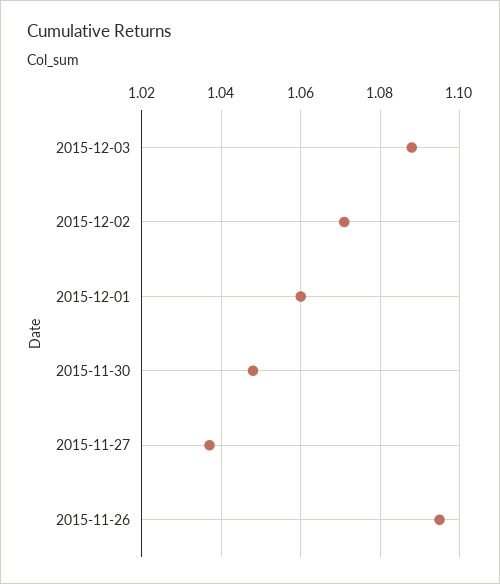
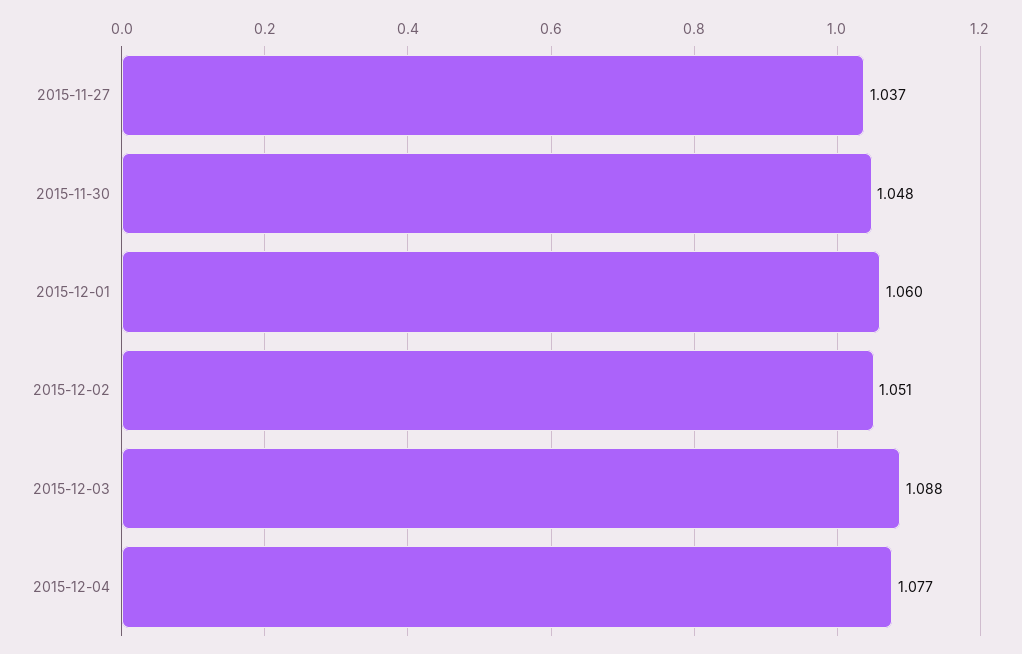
2015-12-02: 1.07 -> 1.051
2015-11-26: 1.095 -> none
2015-12-04: none -> 1.077

